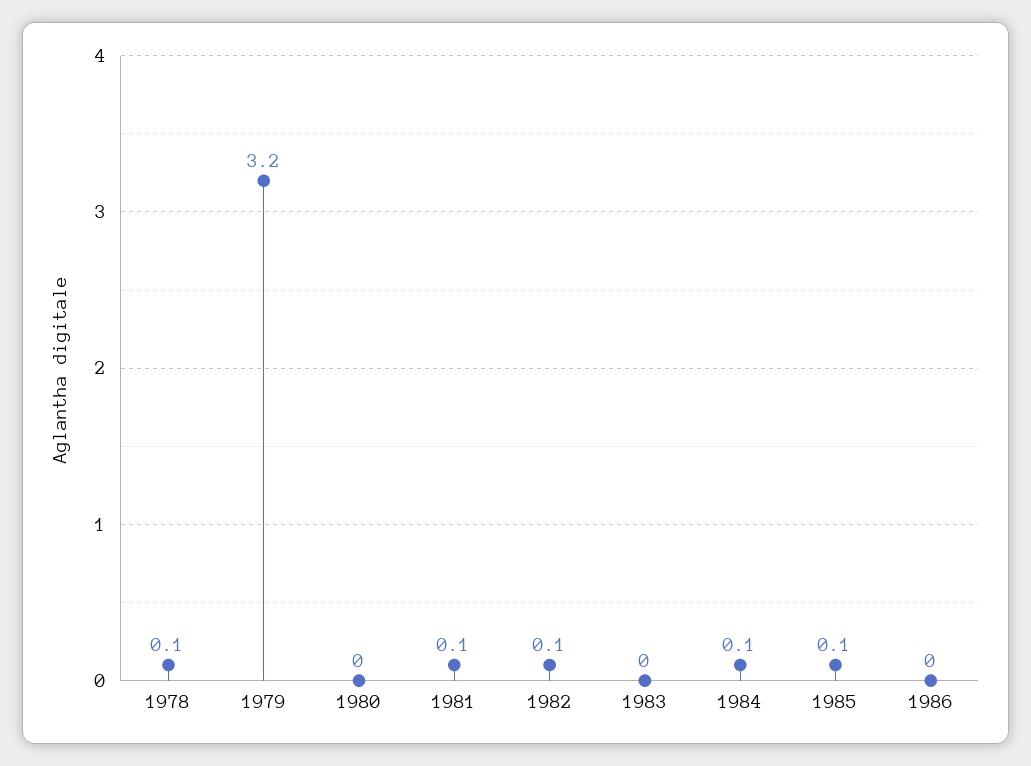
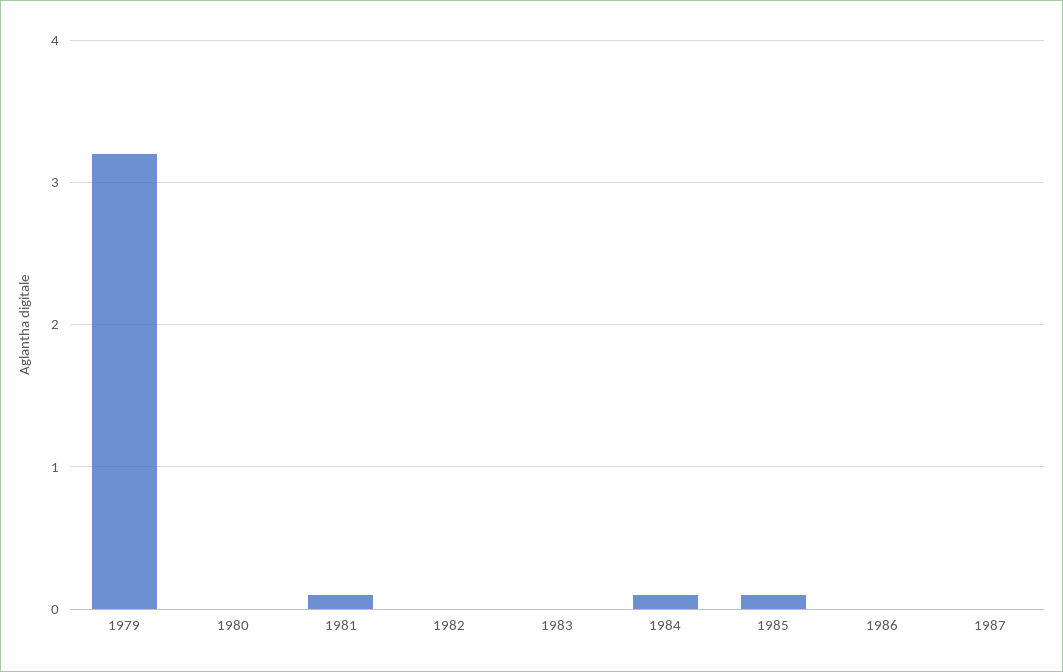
1978: 0.1 -> none
1982: 0.1 -> 0
1987: none -> 0

